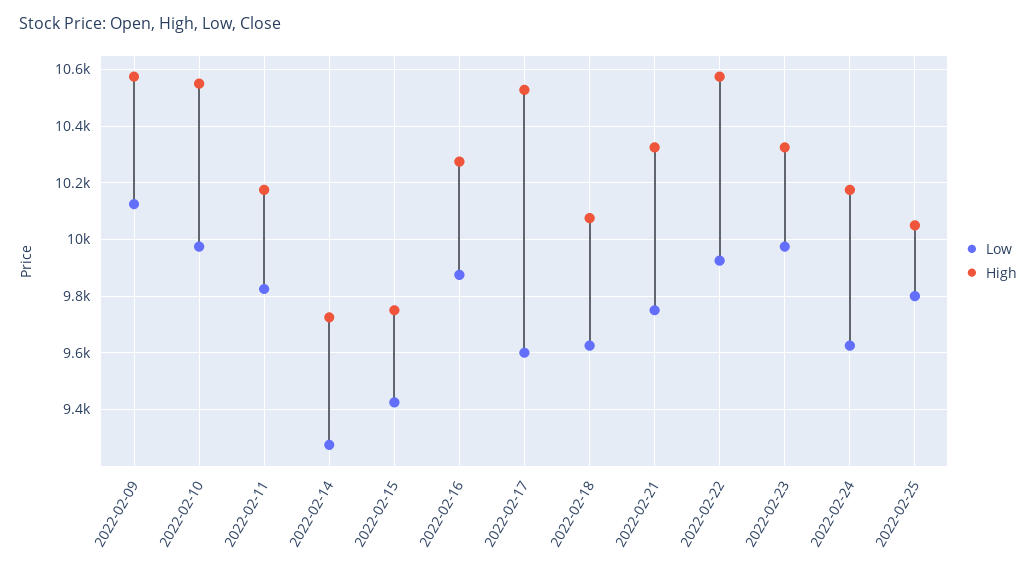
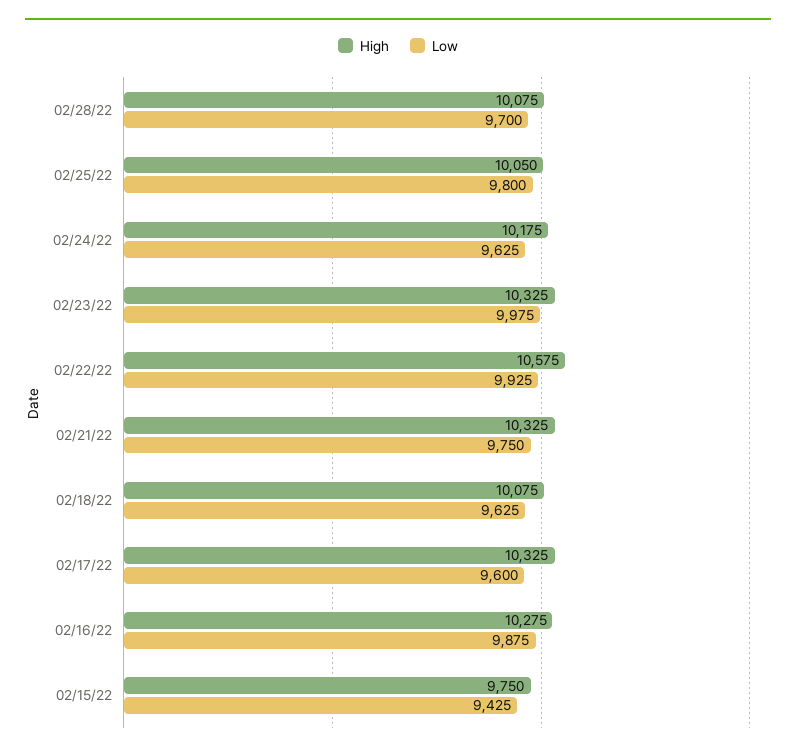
Low, 2022-02-09: 10125 -> none
High, 2022-02-09: 10575 -> none
Low, 2022-02-10: 9975 -> none
High, 2022-02-10: 10550 -> none
Low, 2022-02-11: 9825 -> none
High, 2022-02-11: 10175 -> none
Low, 2022-02-14: 9275 -> none
High, 2022-02-14: 9725 -> none
High, 2022-02-17: 10525 -> 10325
High, 02/28/22: none -> 10075
Low, 02/28/22: none -> 9700

